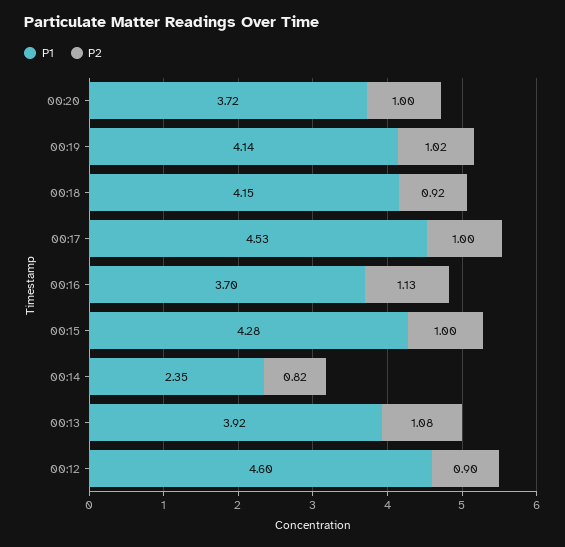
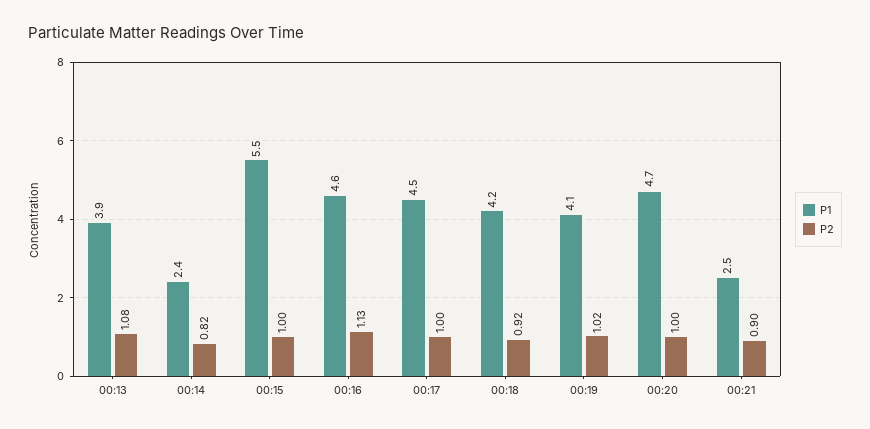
P1, 00:20: 3.72 -> 4.7
P1, 00:16: 3.7 -> 4.6
P1, 00:15: 4.28 -> 5.5
P1, 00:12: 4.6 -> none
P2, 00:12: 0.9 -> none
P1, 00:21: none -> 2.5
P2, 00:21: none -> 0.9

